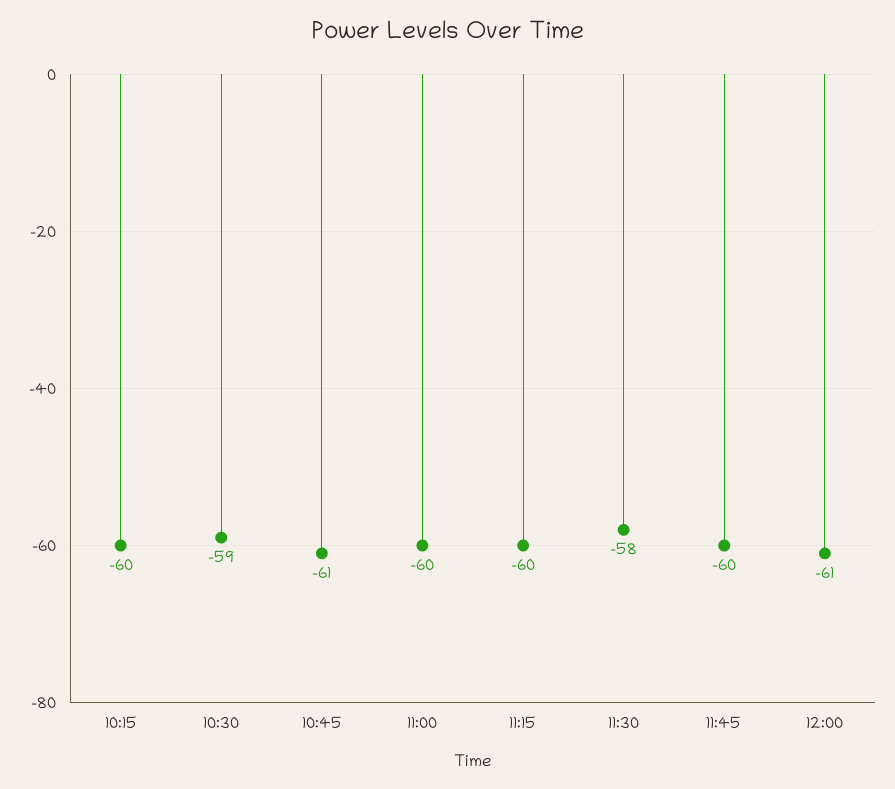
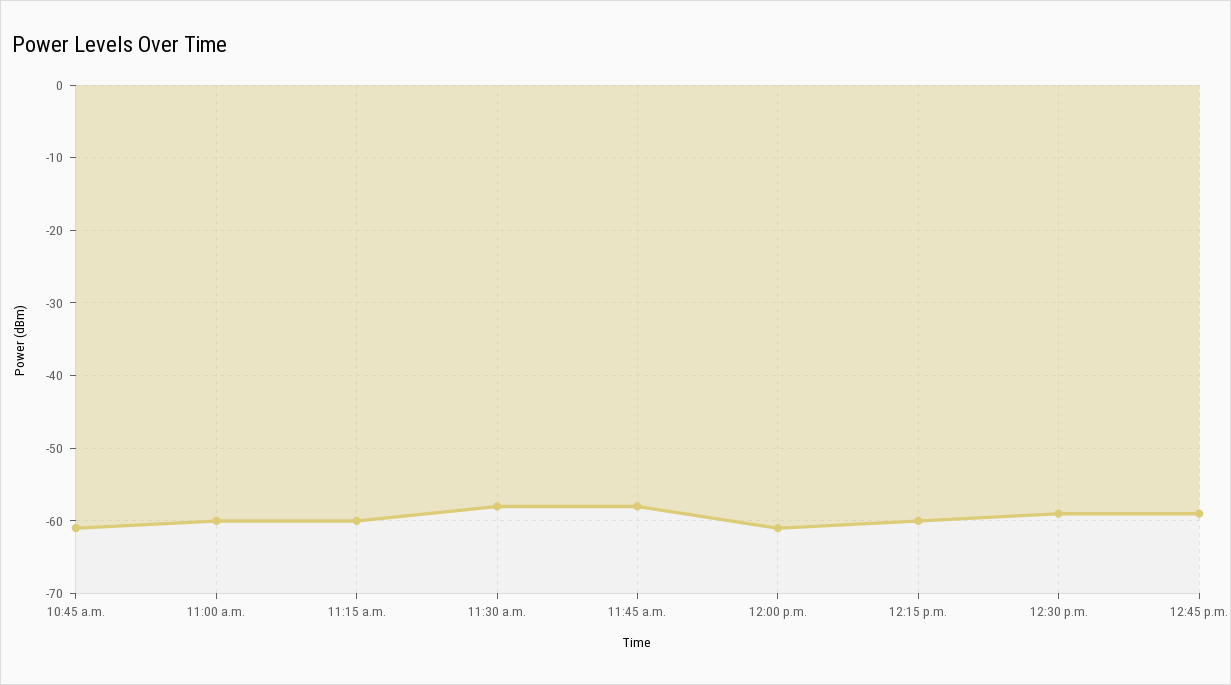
10:15: -60 -> none
10:30: -59 -> none
11:45: -60 -> -58
12:15 p.m.: none -> -60
12:30 p.m.: none -> -59
12:45 p.m.: none -> -59

